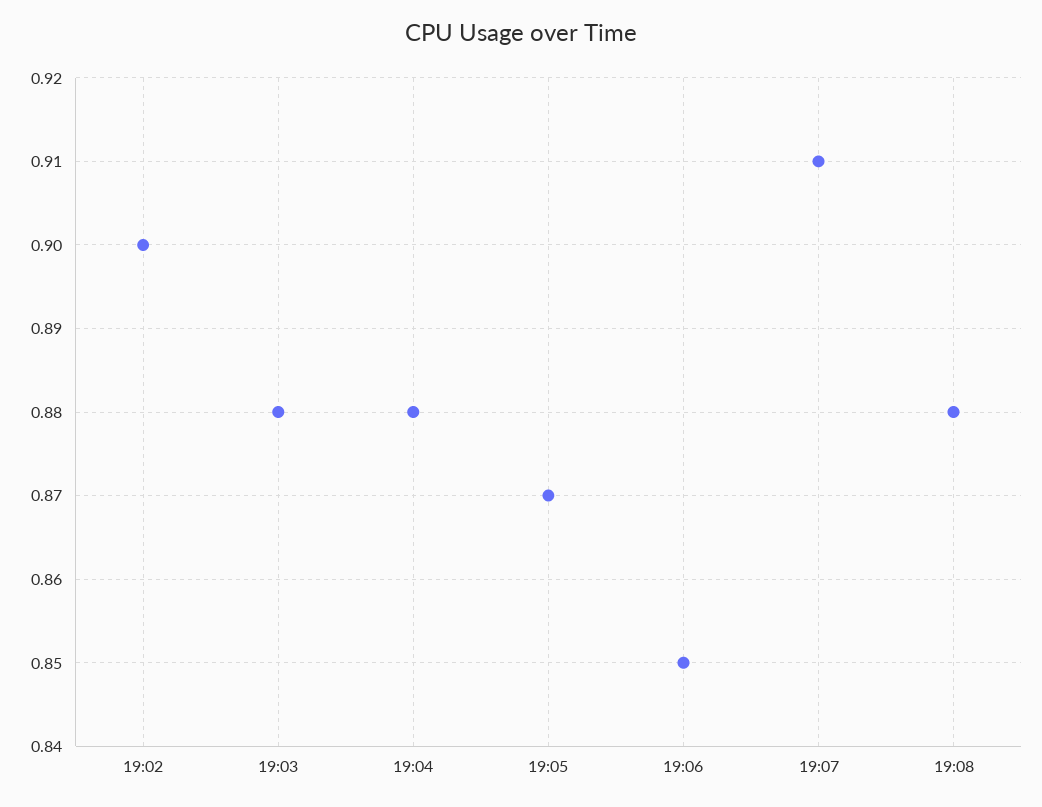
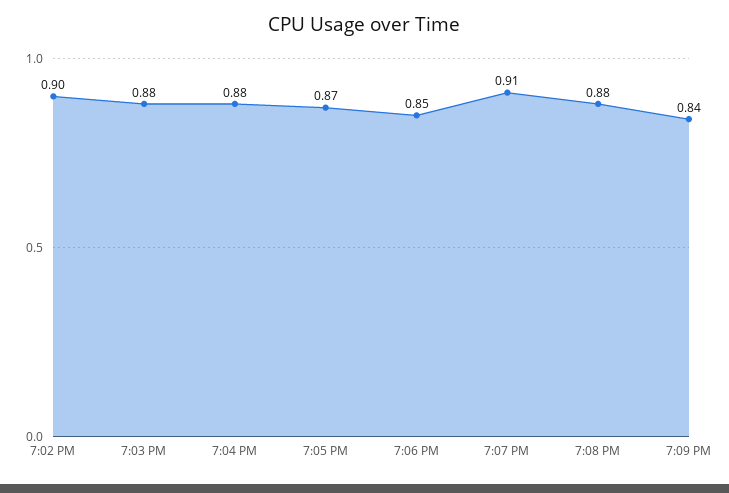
7:09 PM: none -> 0.84

